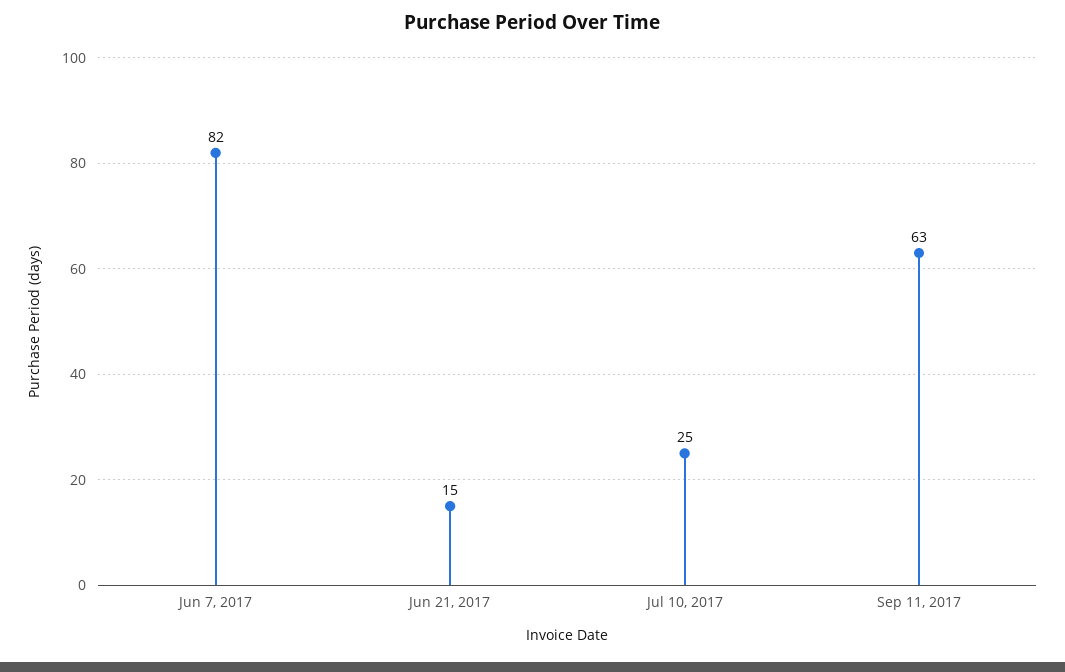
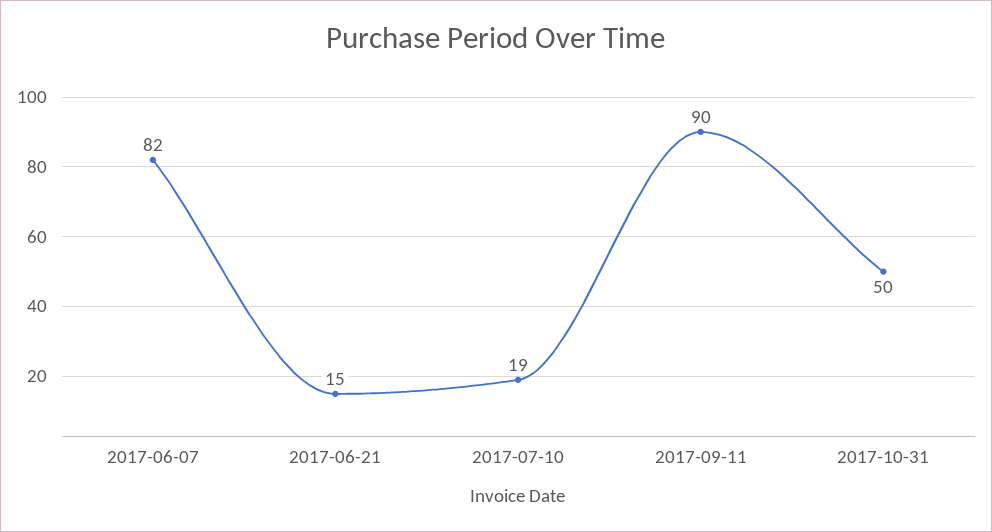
Jul 10, 2017: 25 -> 19
Sep 11, 2017: 63 -> 90
2017-10-31: none -> 50

